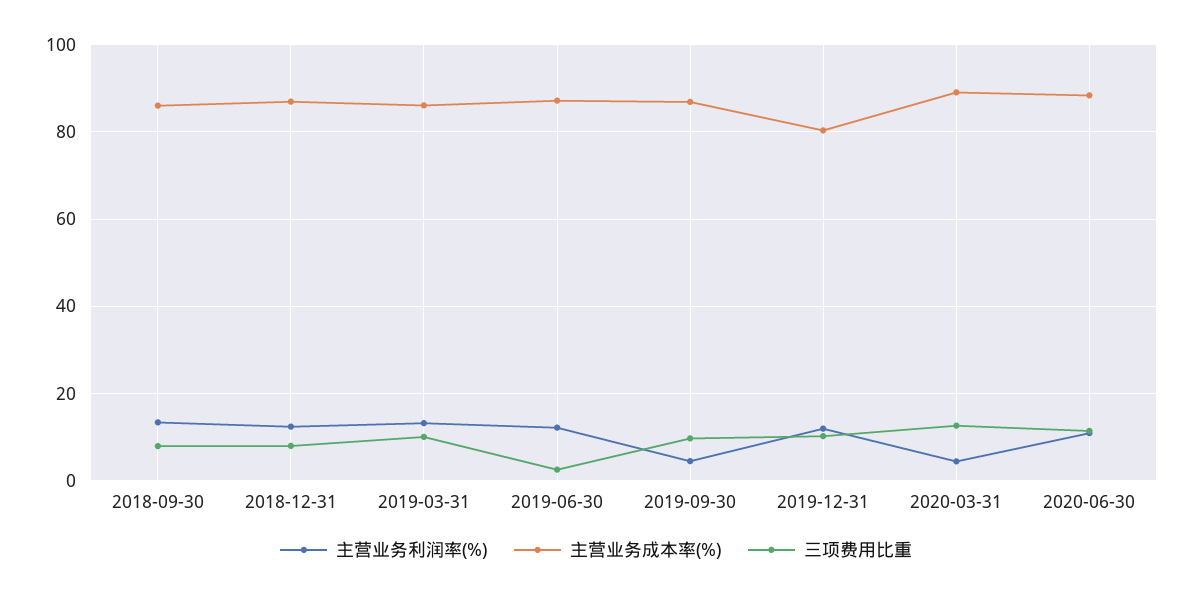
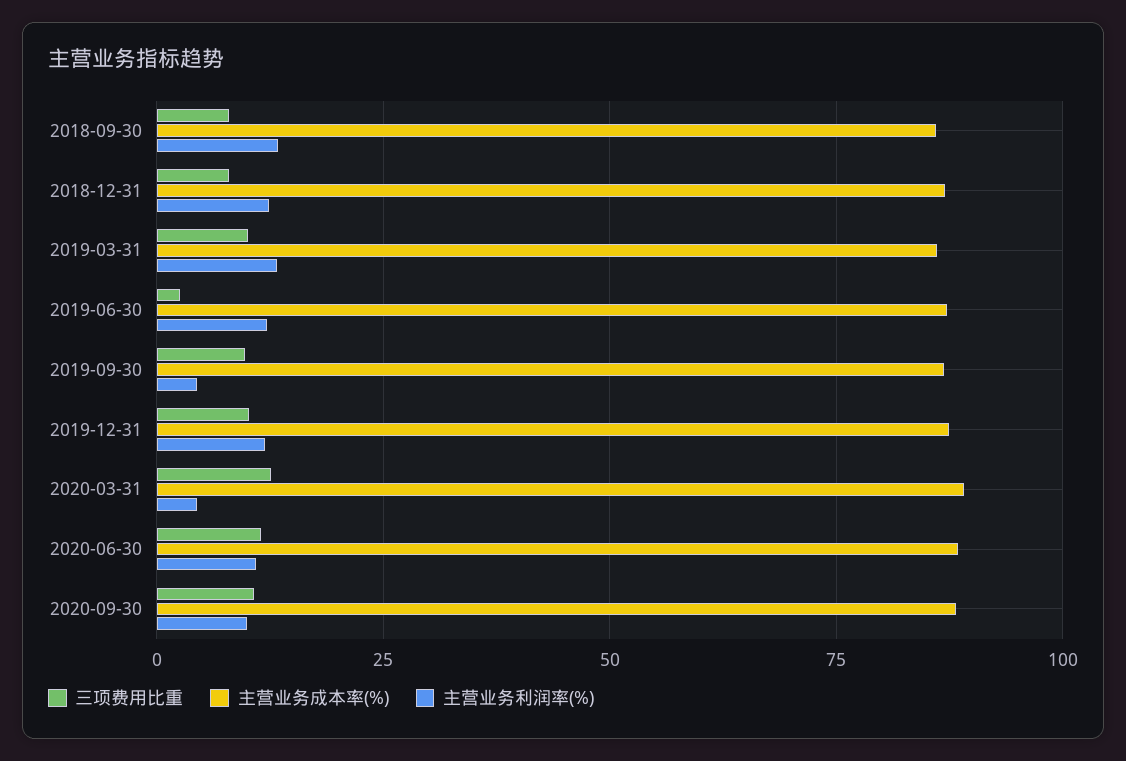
主营业务成本率(%), 2019-12-31: 80 -> 87.5
三项费用比重, 2020-09-30: none -> 10
主营业务成本率(%), 2020-09-30: none -> 87.5
主营业务利润率(%), 2020-09-30: none -> 10

